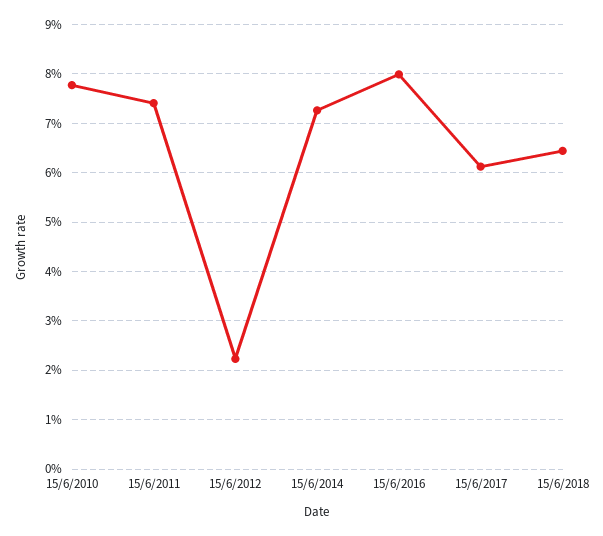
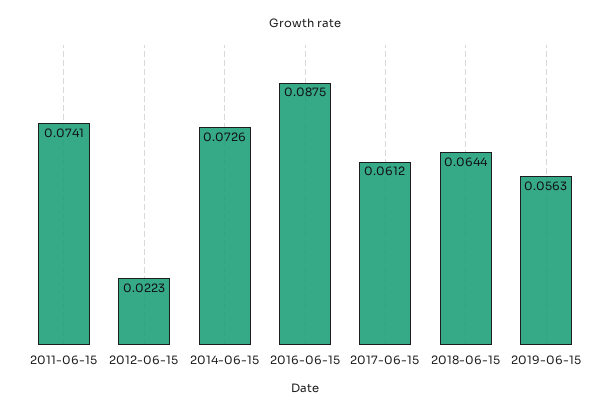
15/6/2010: 0.078 -> none
15/6/2016: 0.08 -> 0.0875
2019-06-15: none -> 0.0563

